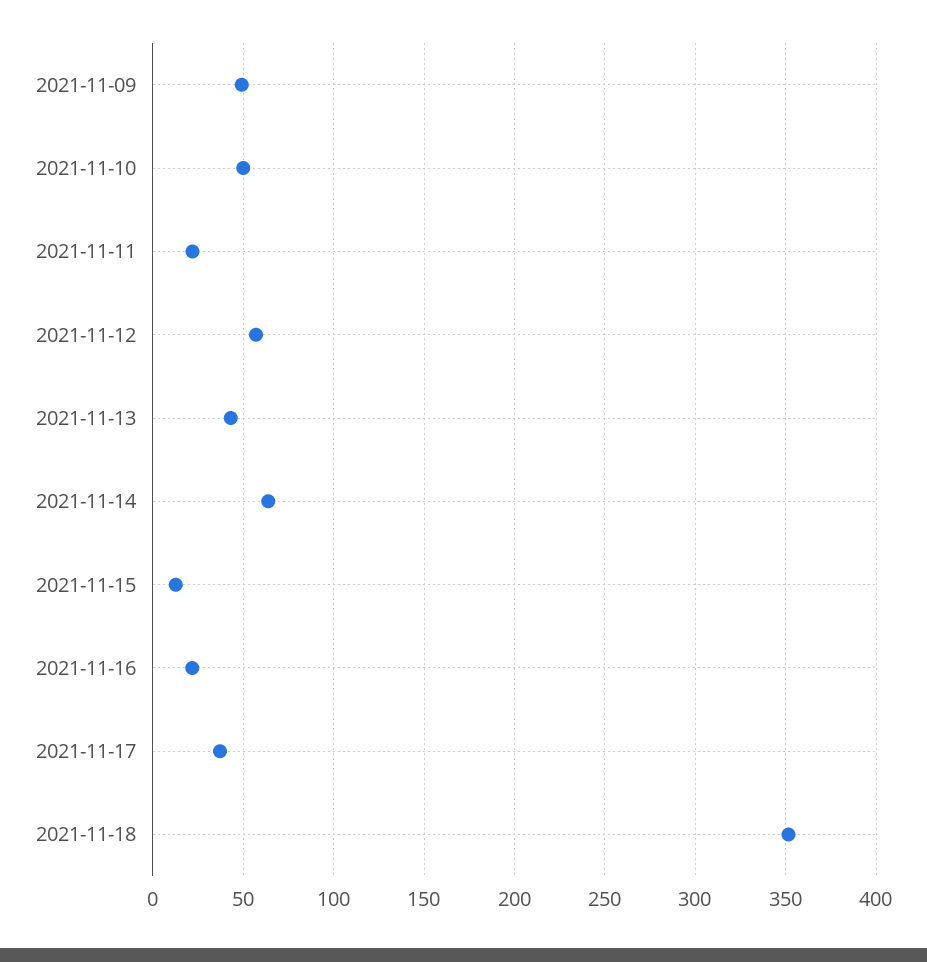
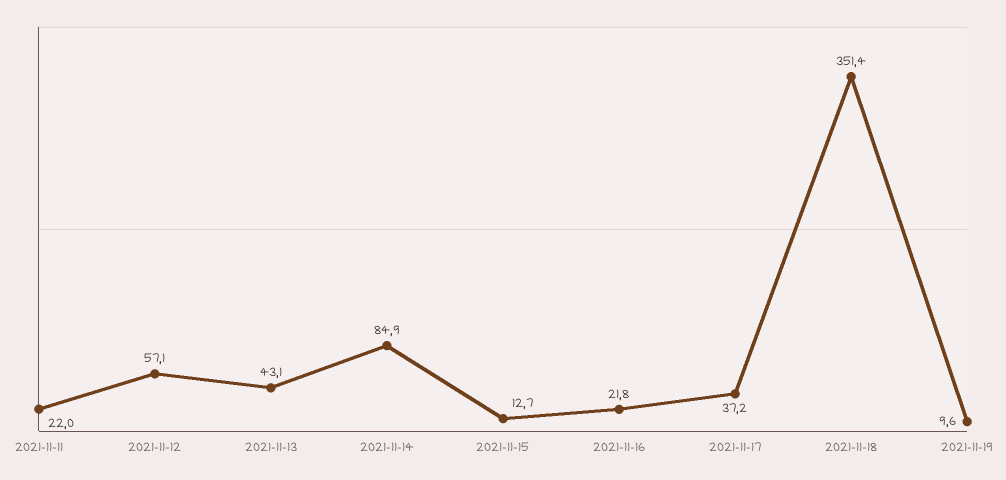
2021-11-09: 50 -> none
2021-11-10: 50 -> none
2021-11-14: 65 -> 84.9
2021-11-19: none -> 9.6

